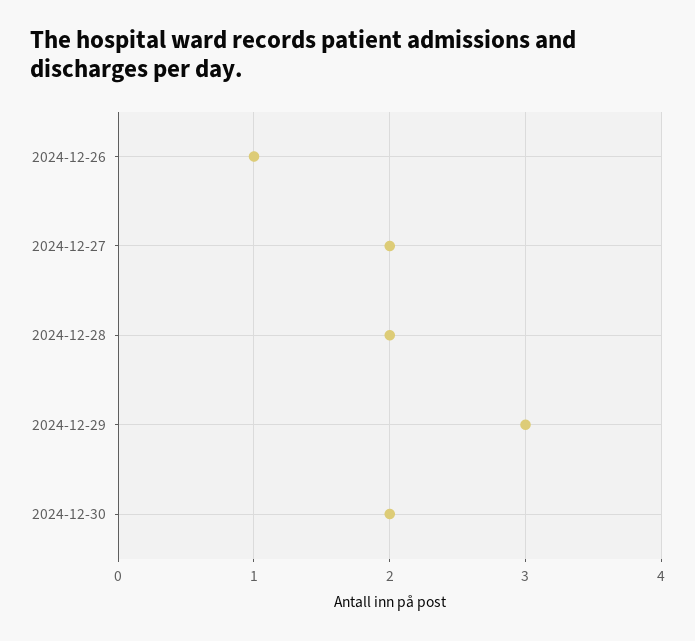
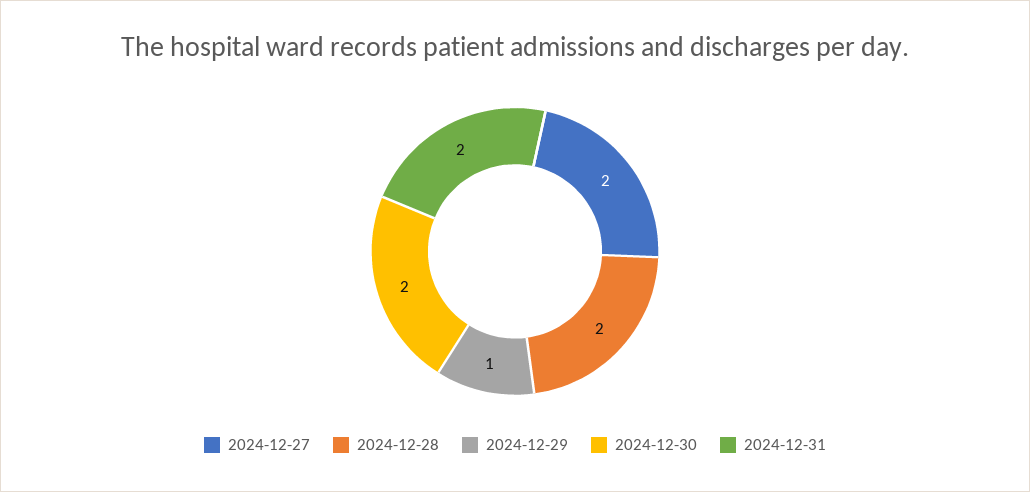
2024-12-26: 1 -> none
2024-12-29: 3 -> 1
2024-12-31: none -> 2

